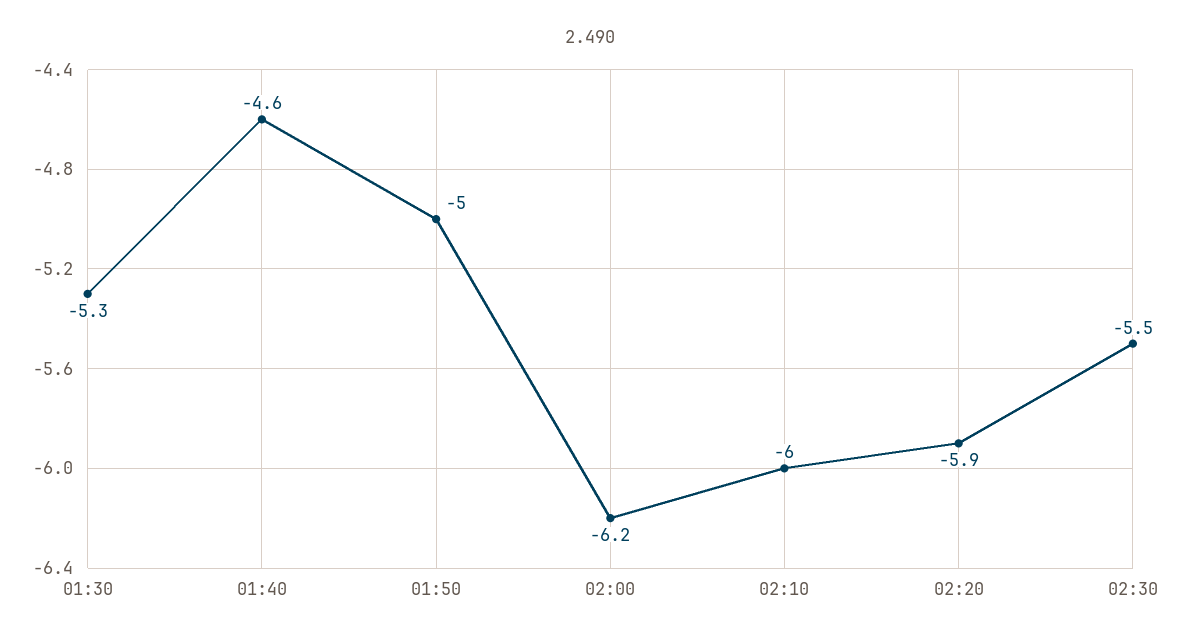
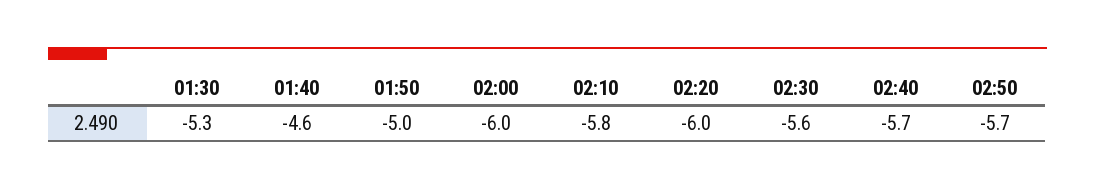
02:00: -6.2 -> -6
02:10: -6 -> -5.8
02:20: -5.9 -> -6
02:30: -5.5 -> -5.6
02:40: none -> -5.7
02:50: none -> -5.7

